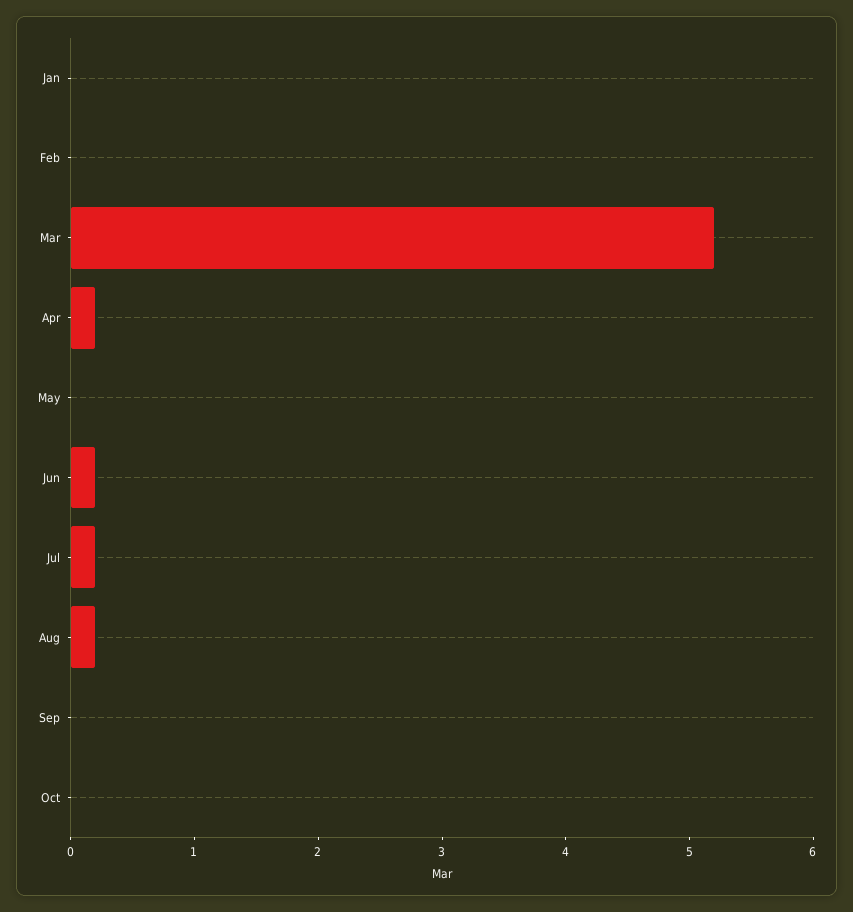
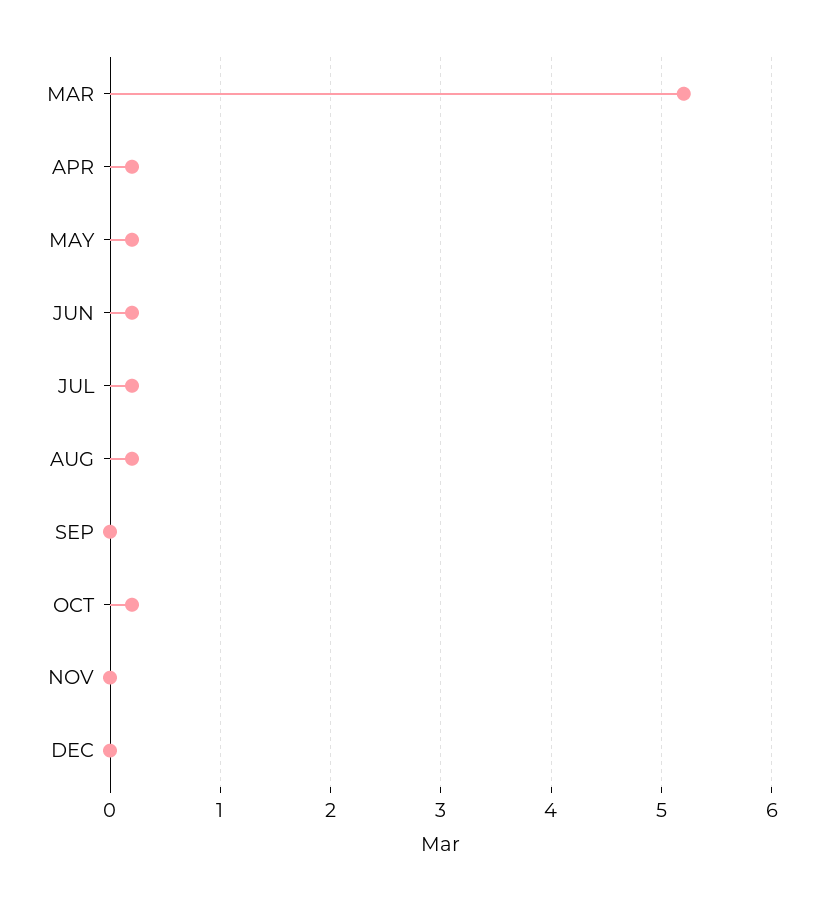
Jan: 0 -> none
Feb: 0 -> none
May: 0 -> 0.2
Oct: 0 -> 0.2
NOV: none -> 0
DEC: none -> 0

